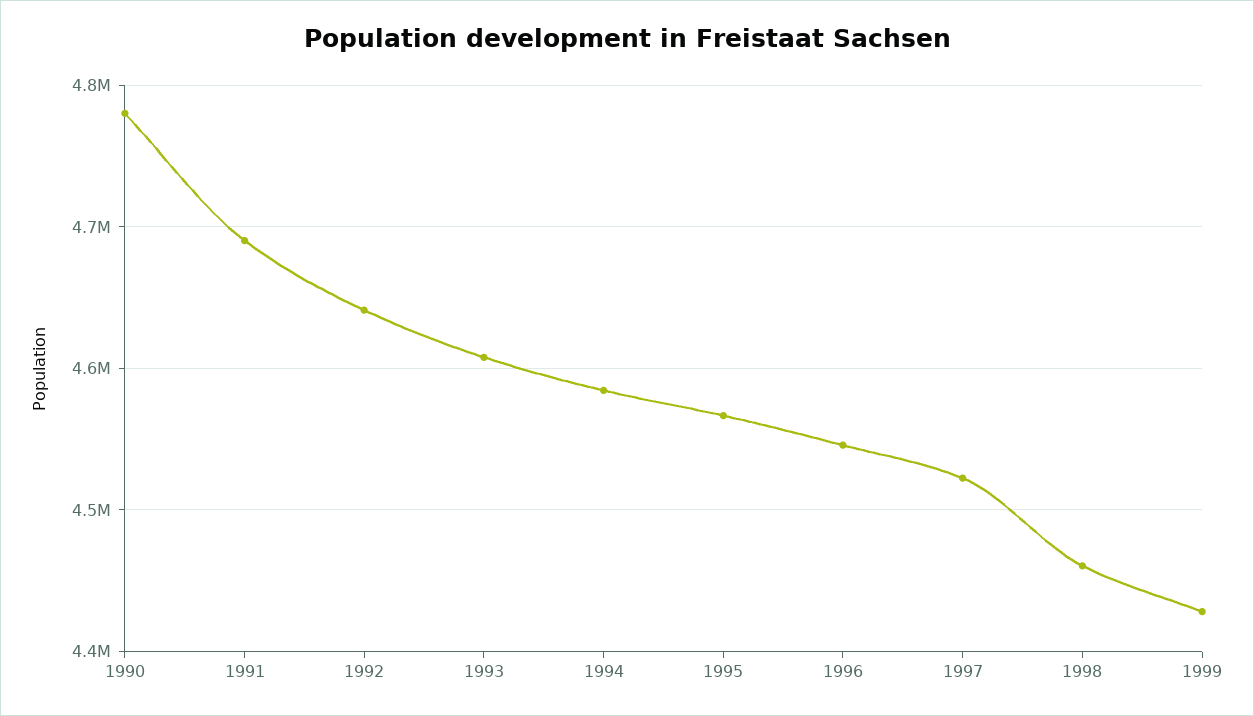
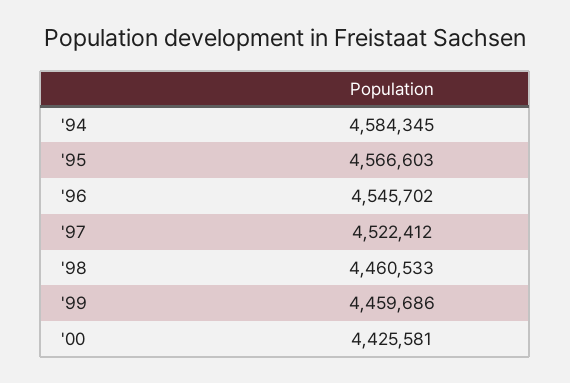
1990: 4780000 -> none
1991: 4690000 -> none
1992: 4640000 -> none
1993: 4610000 -> none
1999: 4430000 -> 4459686
'00: none -> 4425581

